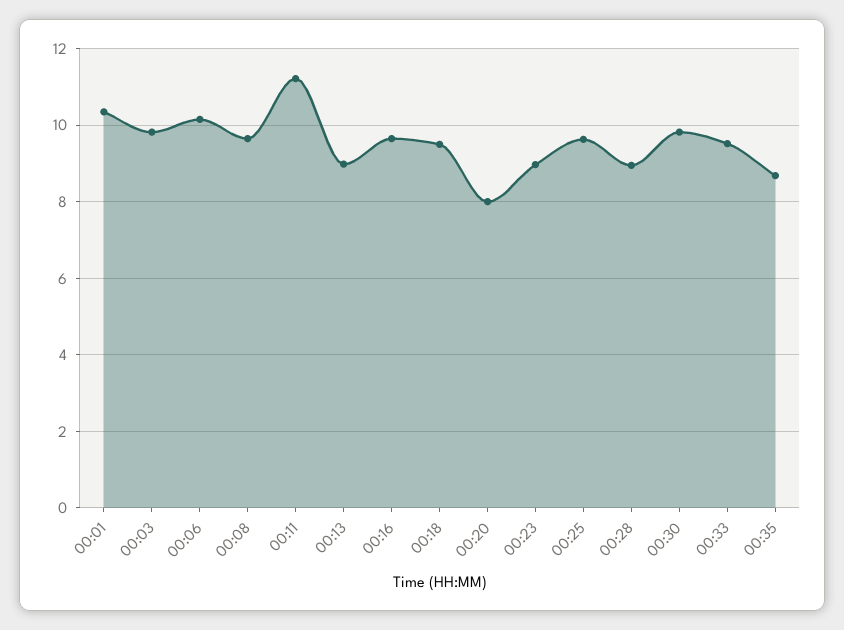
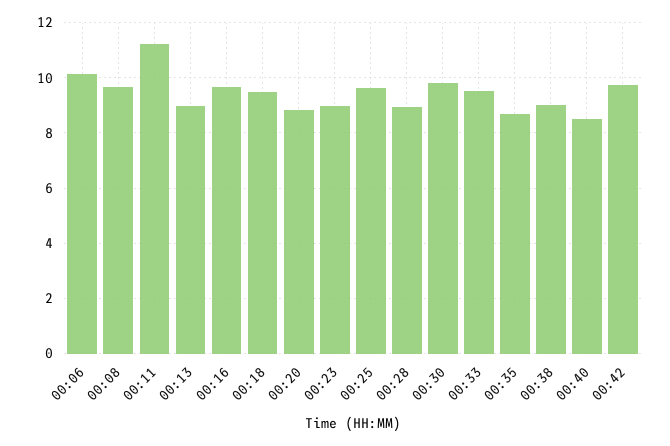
00:01: 10.4 -> none
00:03: 9.8 -> none
00:20: 8 -> 8.75
00:38: none -> 9
00:40: none -> 8.5
00:42: none -> 9.75

